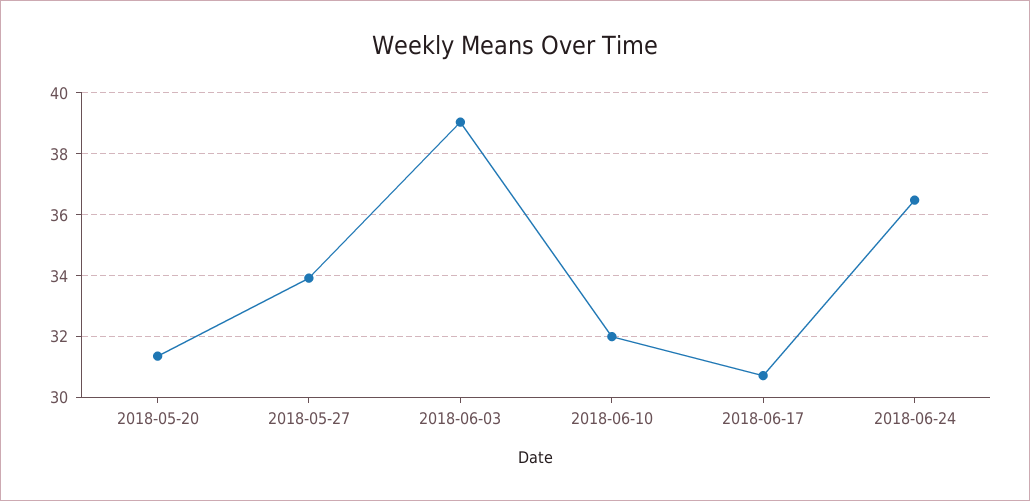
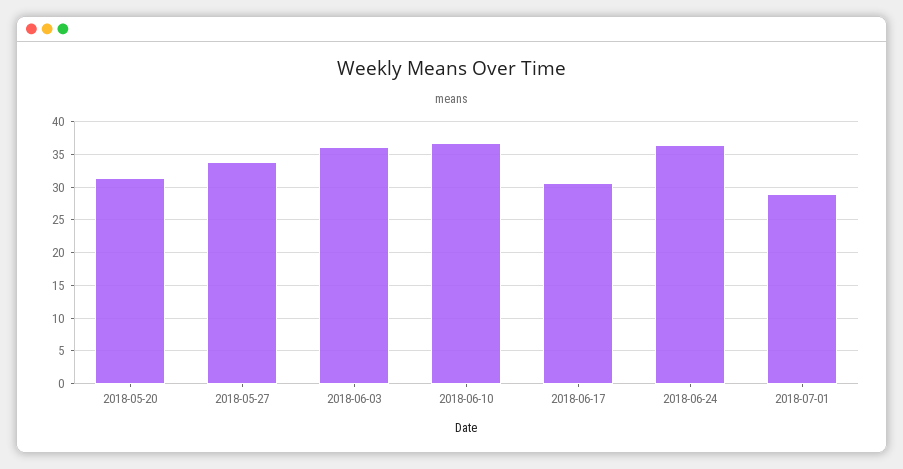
2018-06-03: 39 -> 36
2018-06-10: 32 -> 37
2018-07-01: none -> 29

